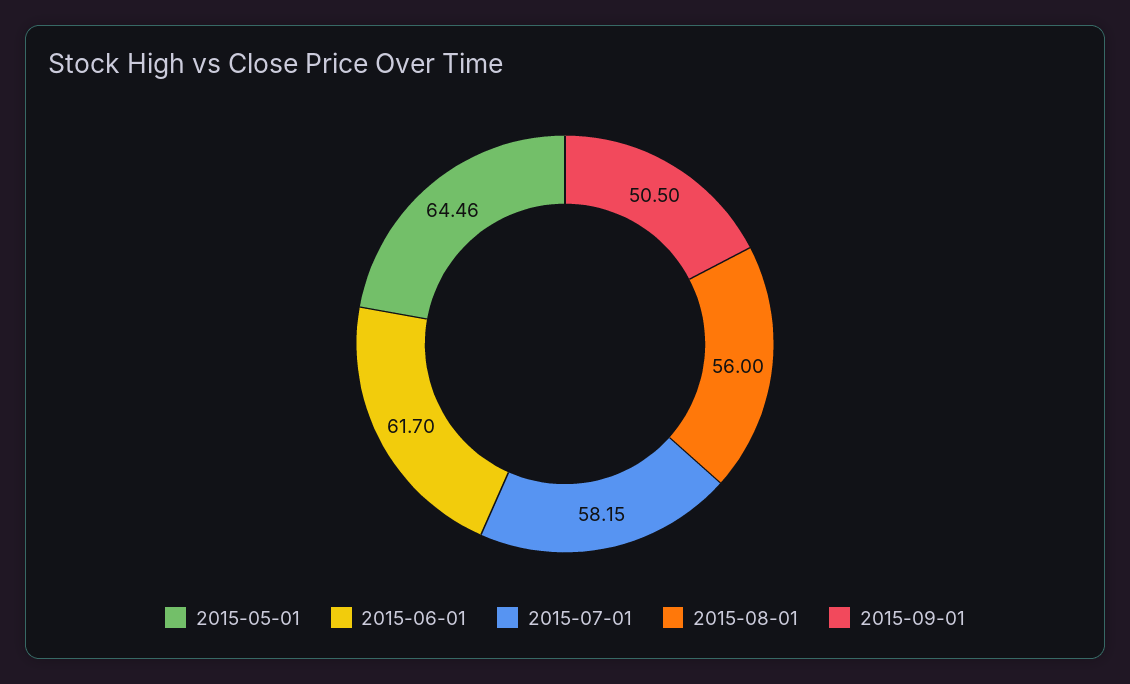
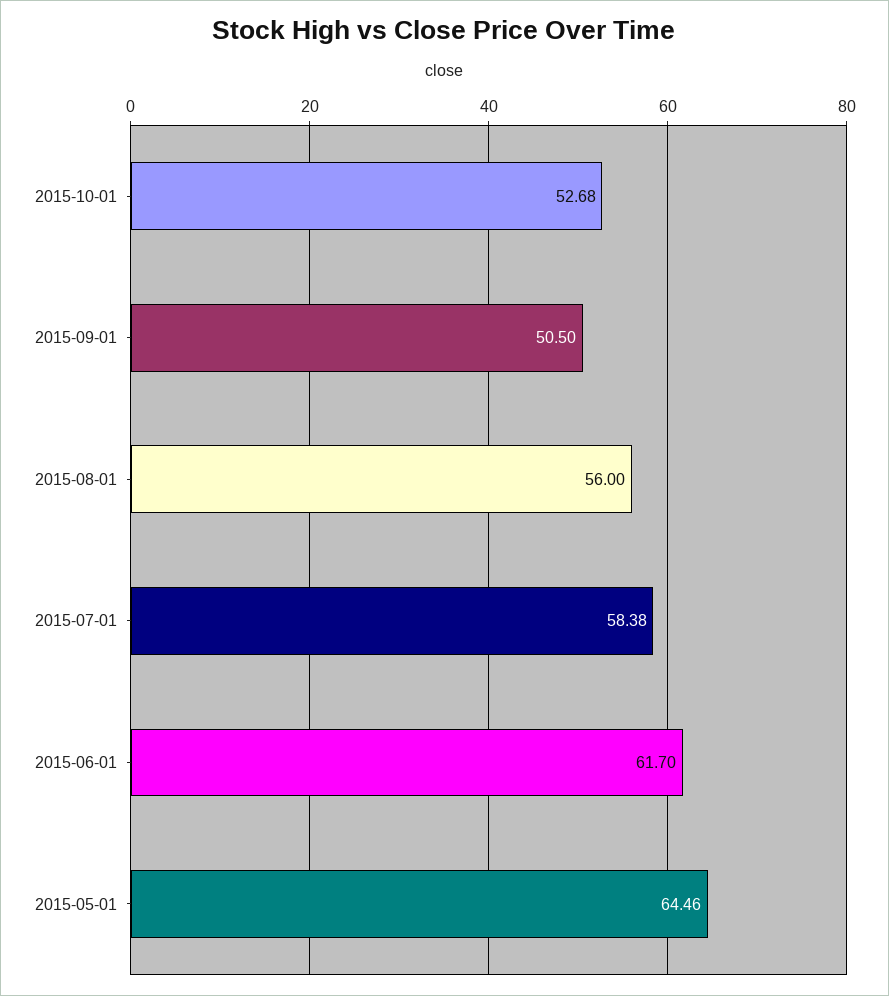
2015-07-01: 58.15 -> 58.38
2015-10-01: none -> 52.68

